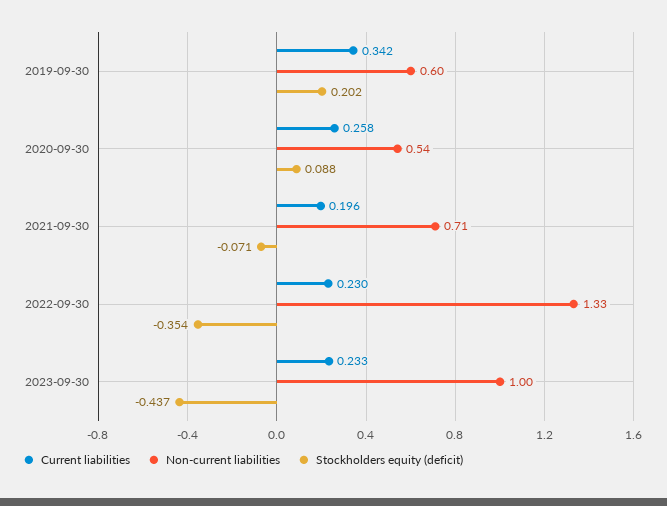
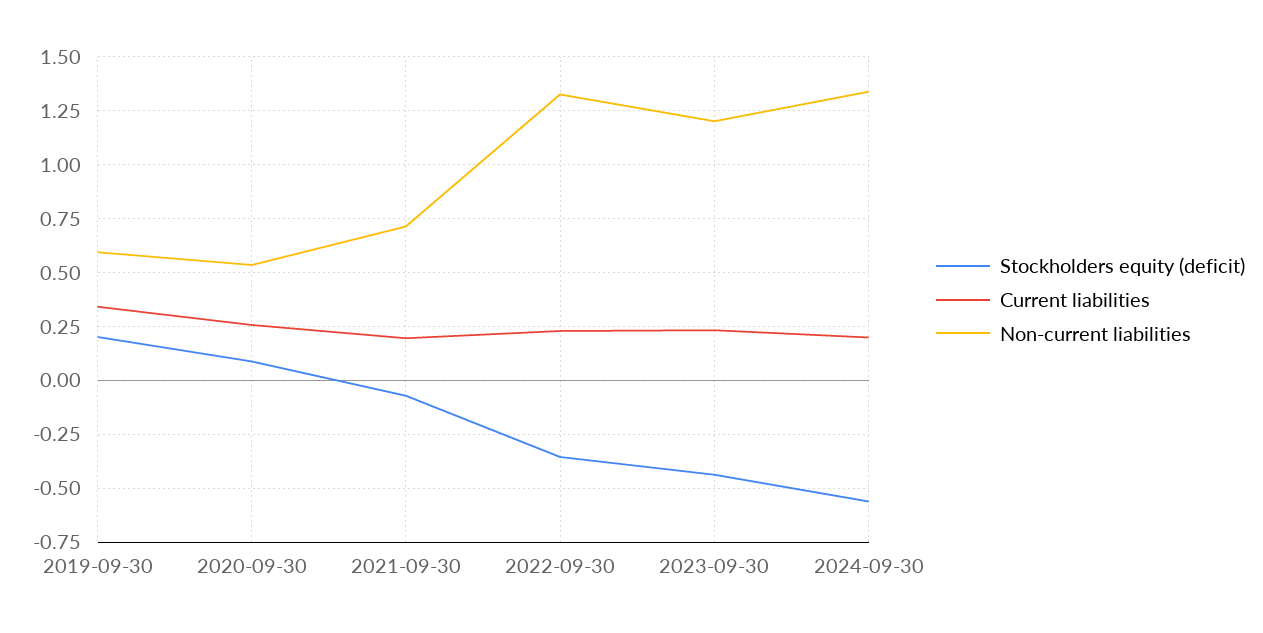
Non-current liabilities, 2023-09-30: 1 -> 1.2
Stockholders equity (deficit), 2024-09-30: none -> -0.55
Current liabilities, 2024-09-30: none -> 0.2
Non-current liabilities, 2024-09-30: none -> 1.35

